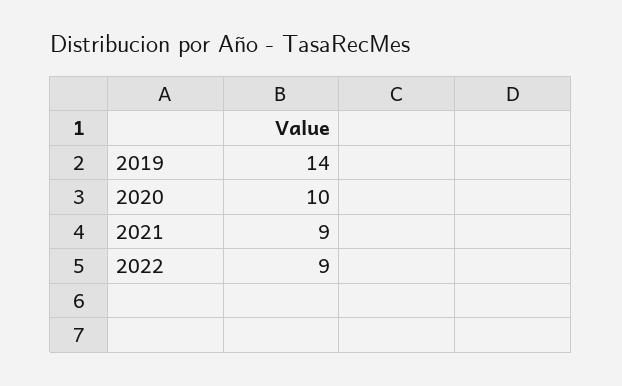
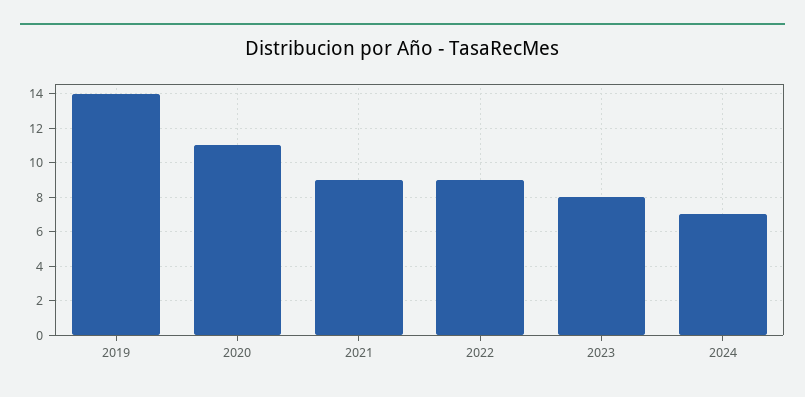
2020: 10 -> 11
2023: none -> 8
2024: none -> 7

